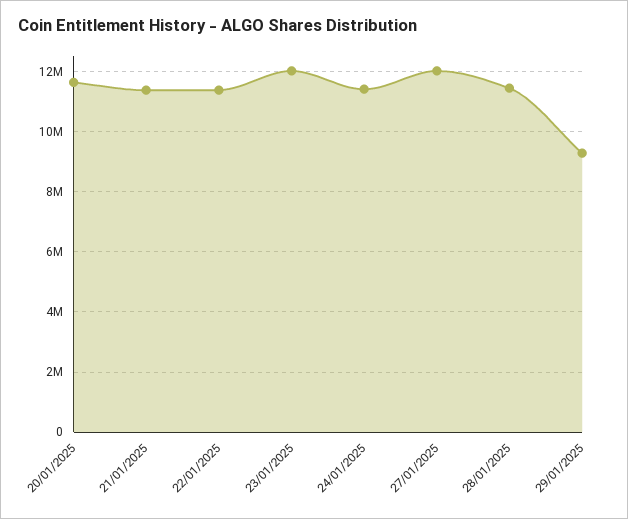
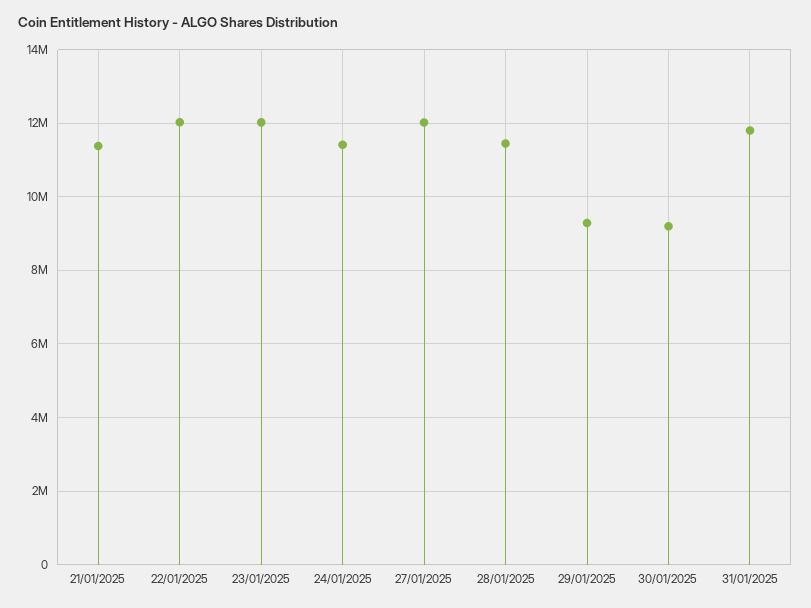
20/01/2025: 11600000 -> none
22/01/2025: 11400000 -> 12000000
30/01/2025: none -> 9200000
31/01/2025: none -> 11800000

